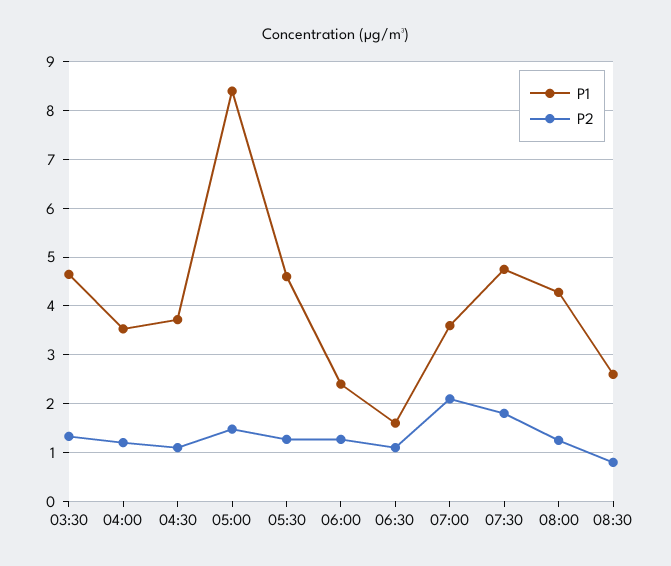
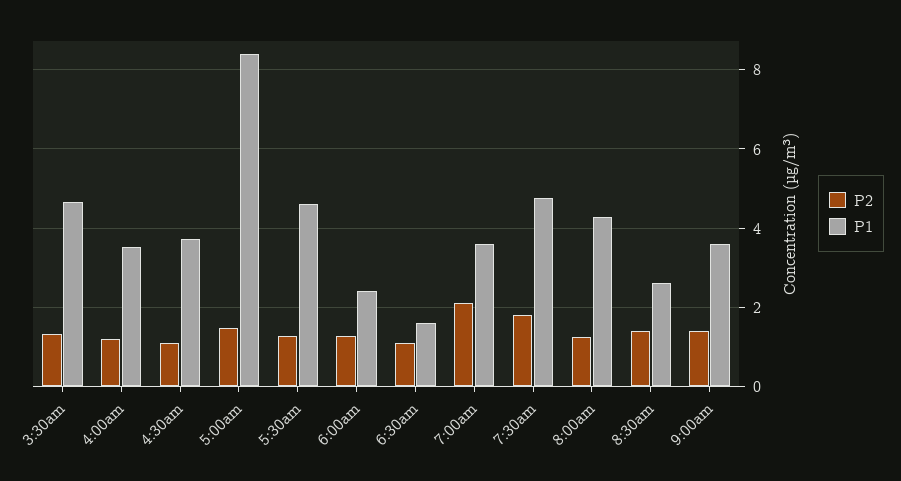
P2, 08:30: 0.8 -> 1.4
P2, 9:00am: none -> 1.4
P1, 9:00am: none -> 3.6

